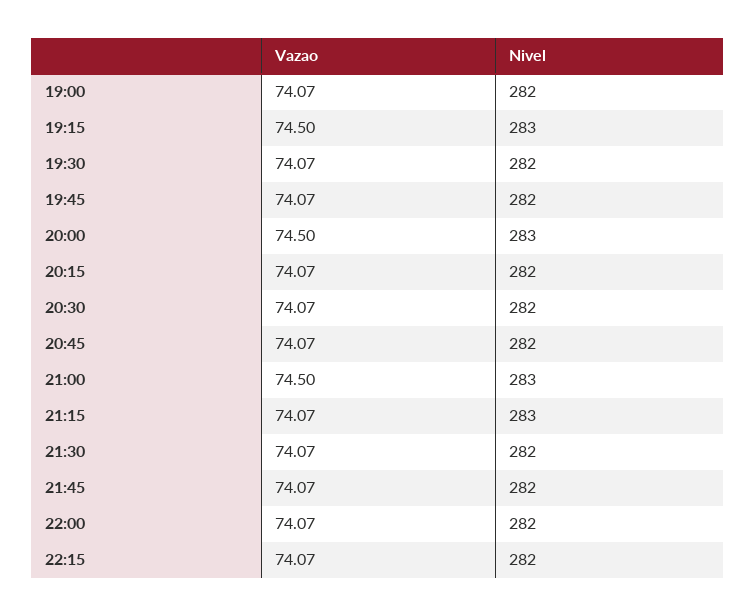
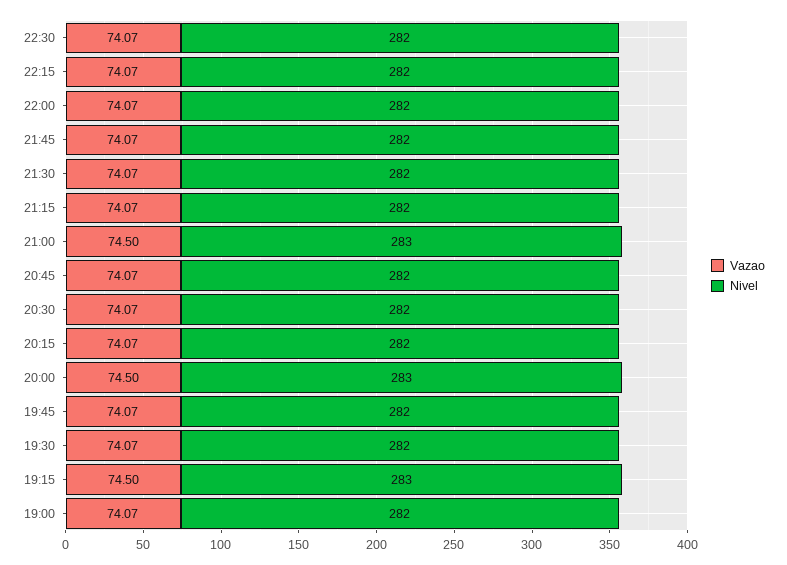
Nivel, 21:15: 283 -> 282
Vazao, 22:30: none -> 74.07
Nivel, 22:30: none -> 282

